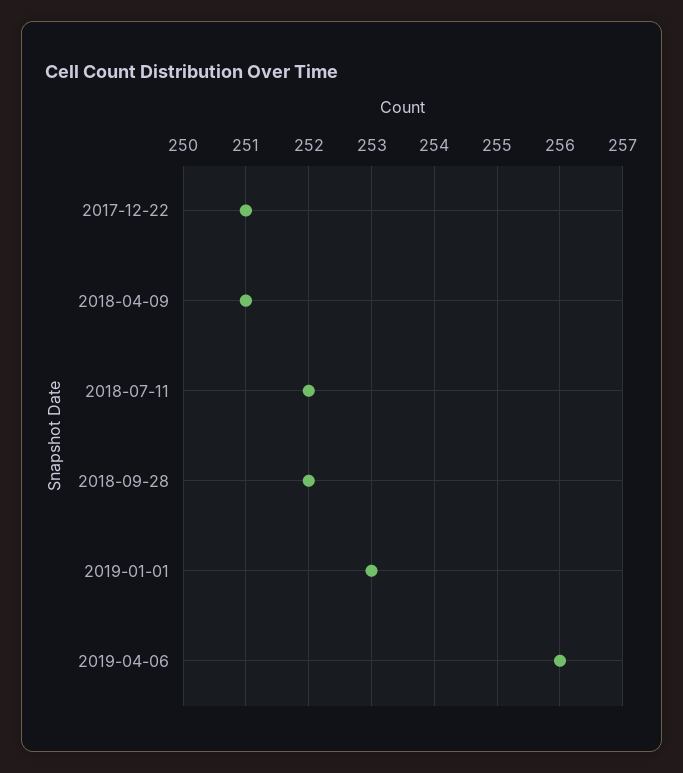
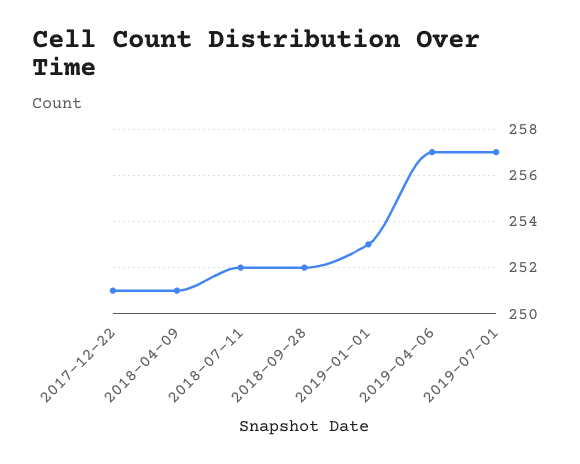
2019-04-06: 256 -> 257
2019-07-01: none -> 257

